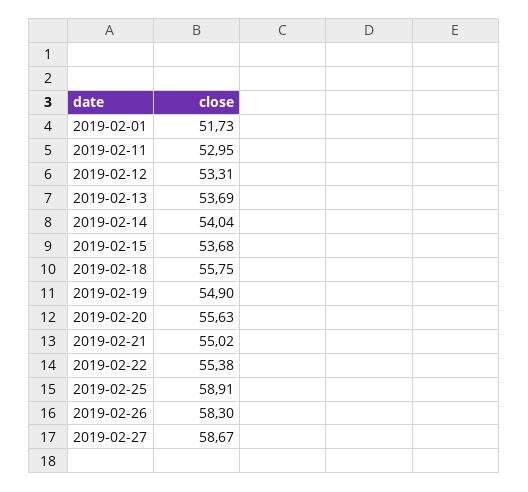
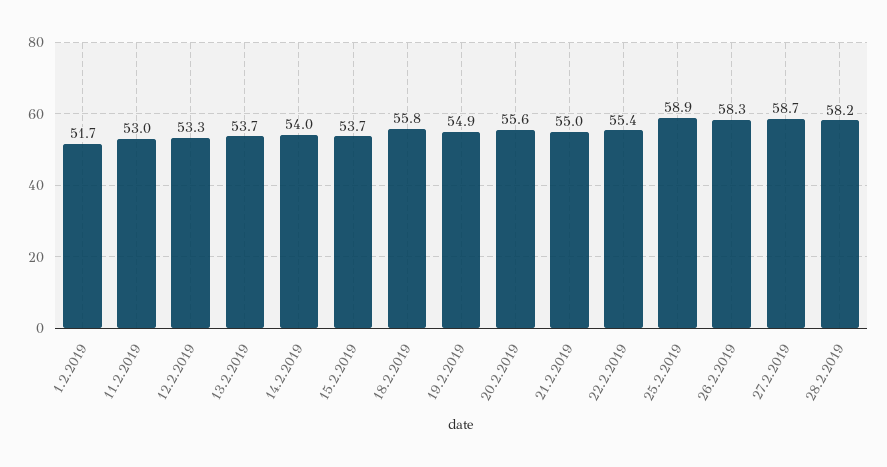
28.2.2019: none -> 58.2

